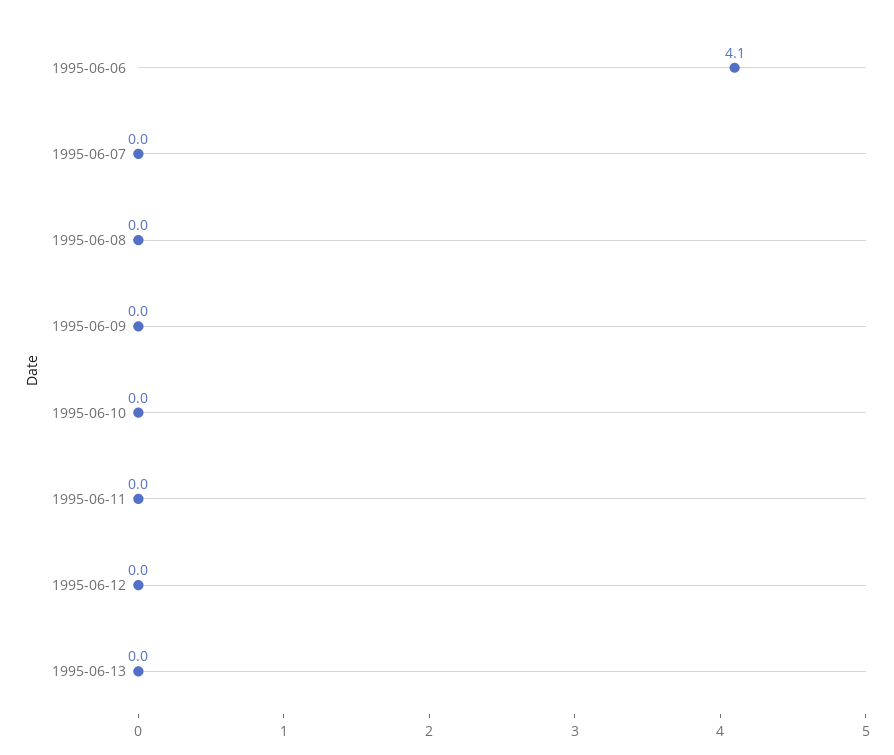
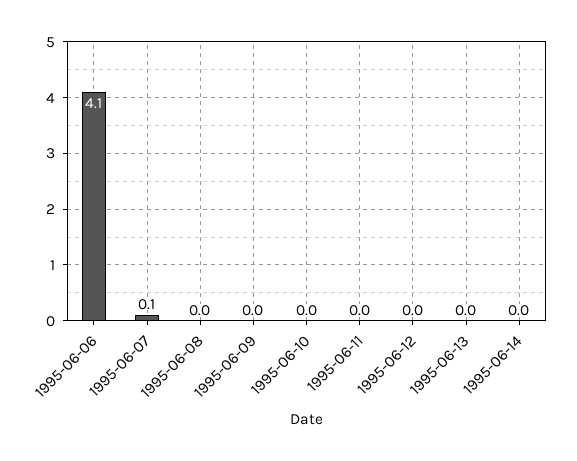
1995-06-07: 0 -> 0.1
1995-06-14: none -> 0

